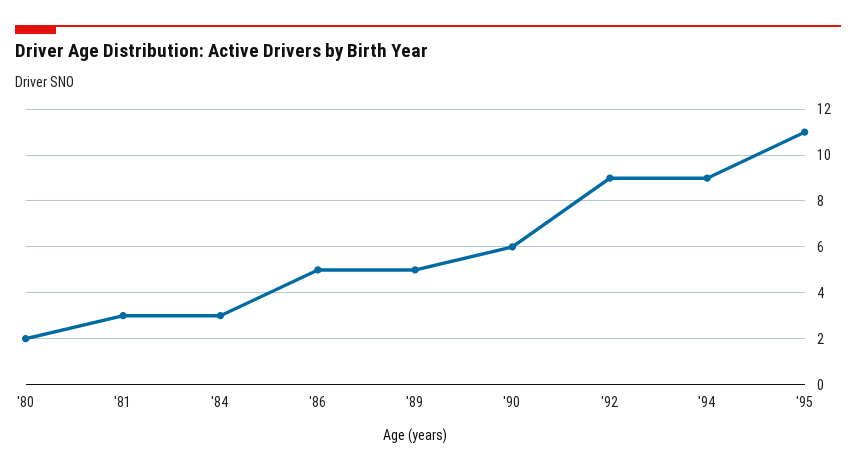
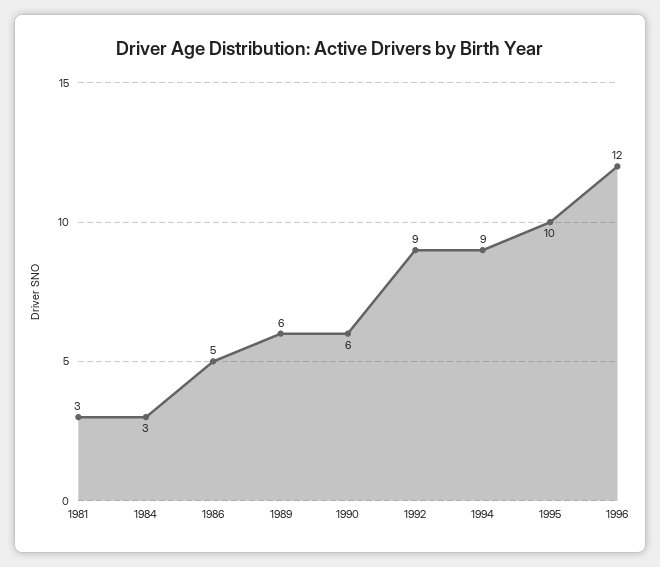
'80: 2 -> none
'89: 5 -> 6
'95: 11 -> 10
1996: none -> 12

